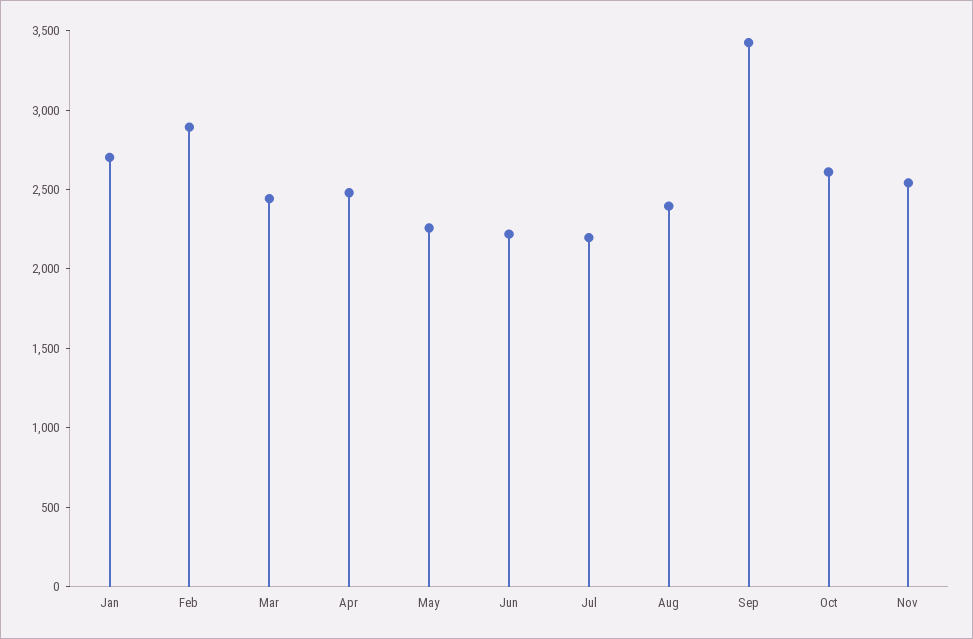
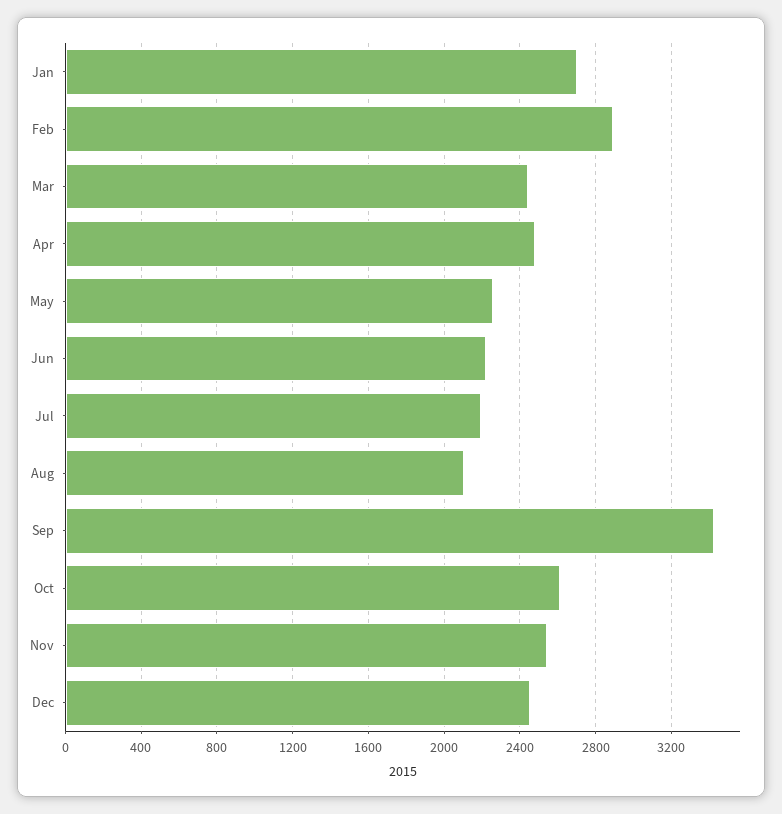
Aug: 2400 -> 2100
Dec: none -> 2450

